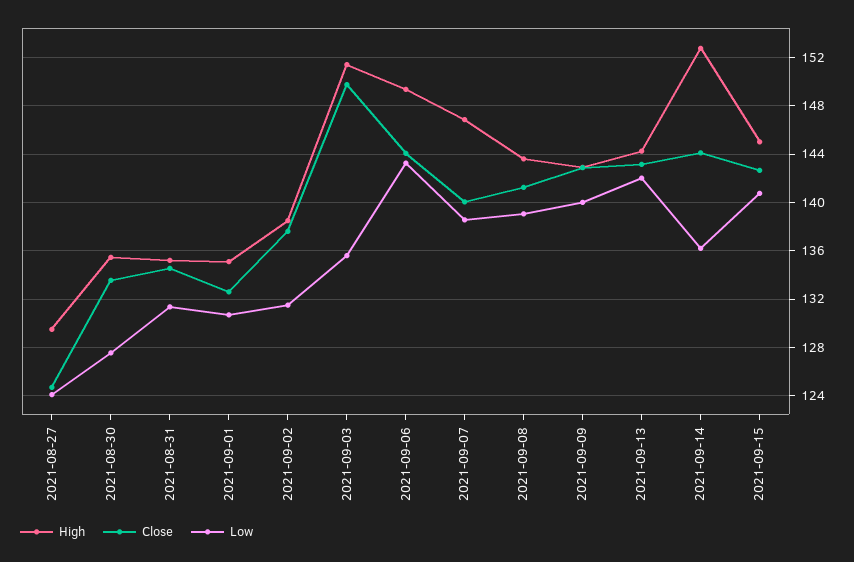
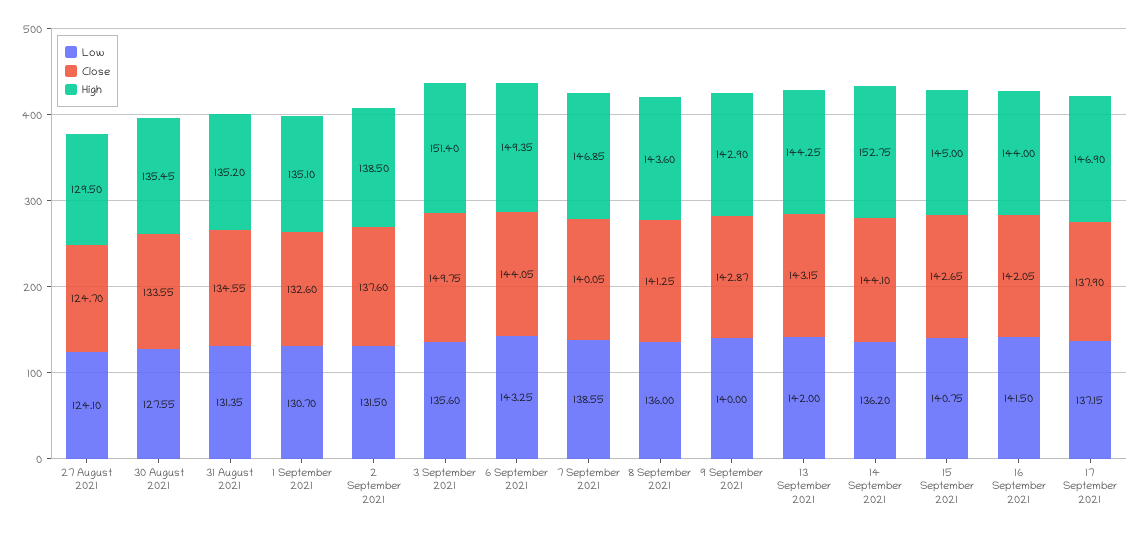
Low, 2021-09-08: 139 -> 136
Low, 16 September 2021: none -> 141.5
Close, 16 September 2021: none -> 142.05
High, 16 September 2021: none -> 144
Low, 17 September 2021: none -> 137.15
Close, 17 September 2021: none -> 137.9
High, 17 September 2021: none -> 146.9

